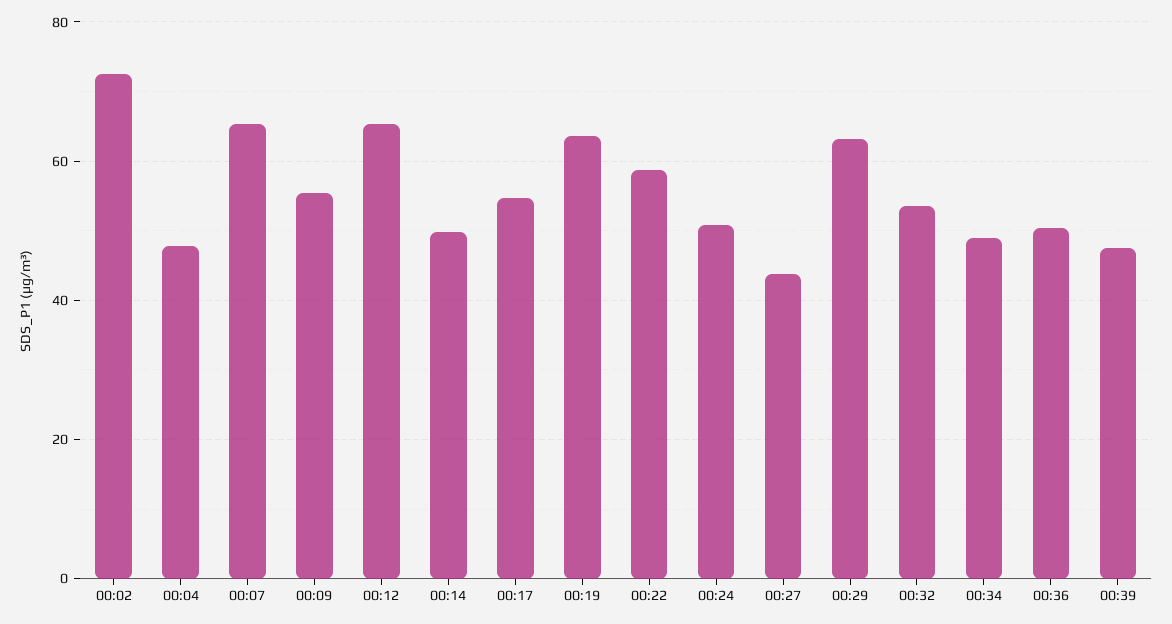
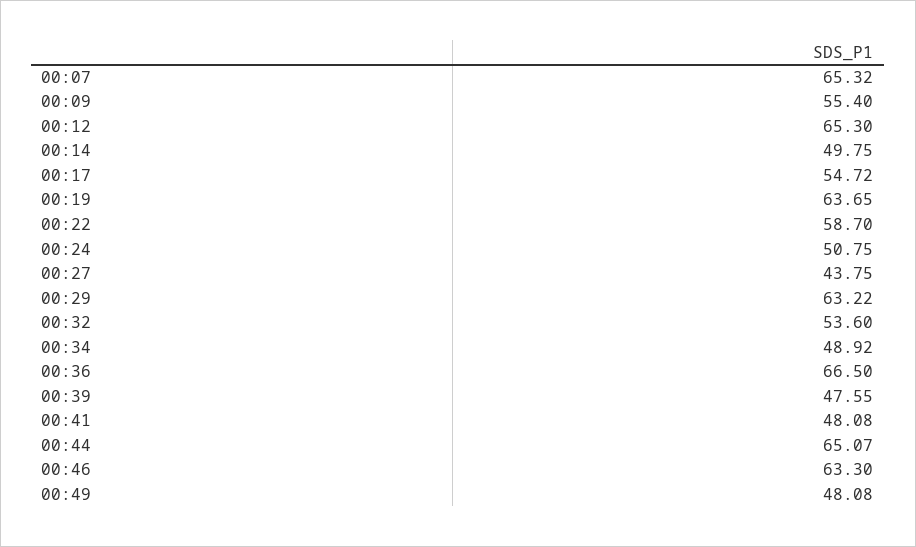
00:02: 72 -> none
00:04: 48 -> none
00:36: 50 -> 66.5
00:41: none -> 48.08
00:44: none -> 65.07
00:46: none -> 63.3
00:49: none -> 48.08

